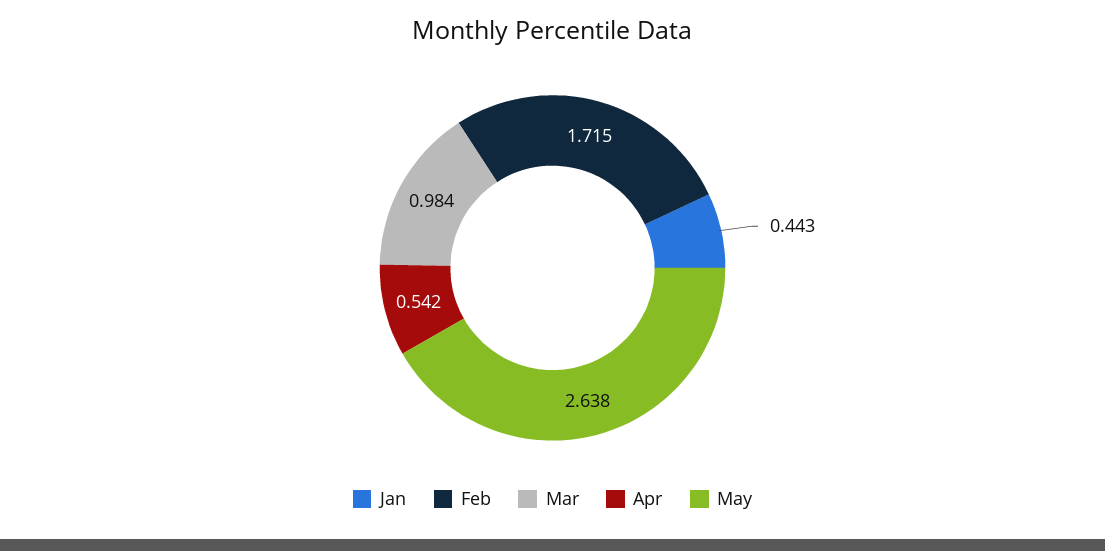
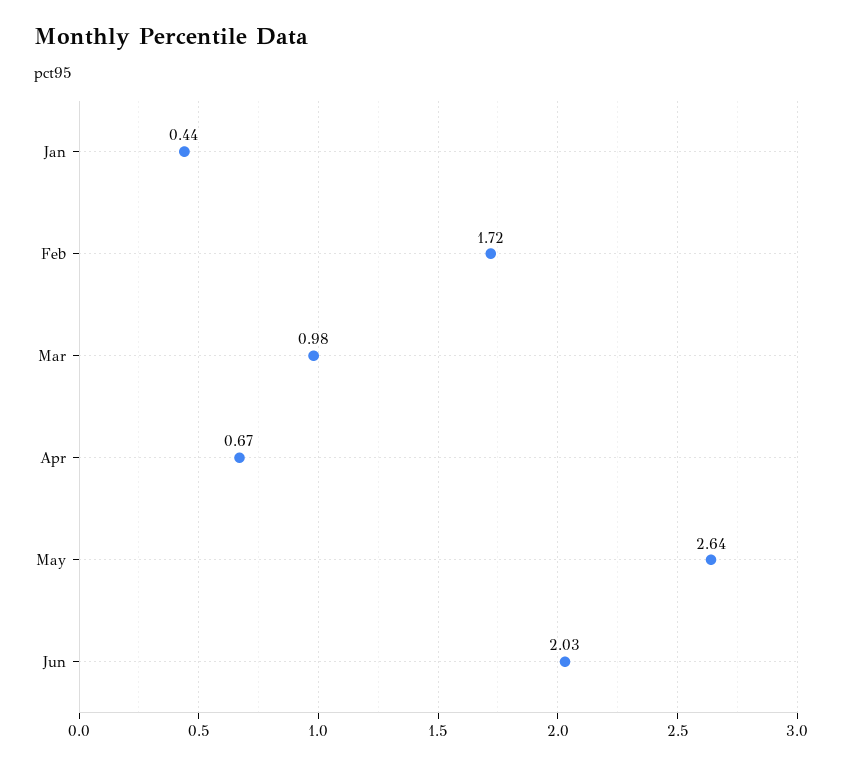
Apr: 0.542 -> 0.67
Jun: none -> 2.03

